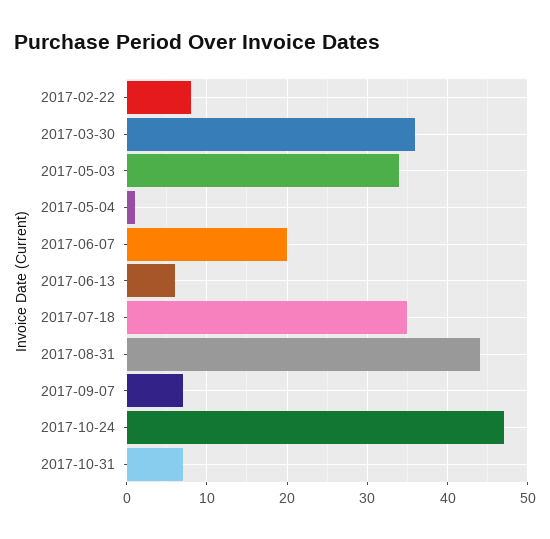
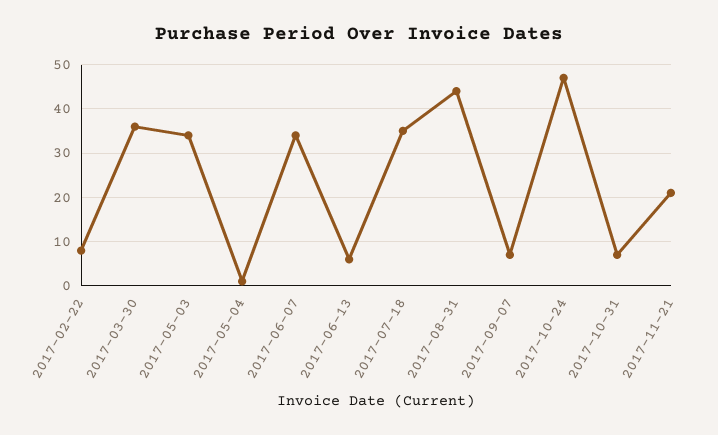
2017-06-07: 20 -> 35
2017-11-21: none -> 20

